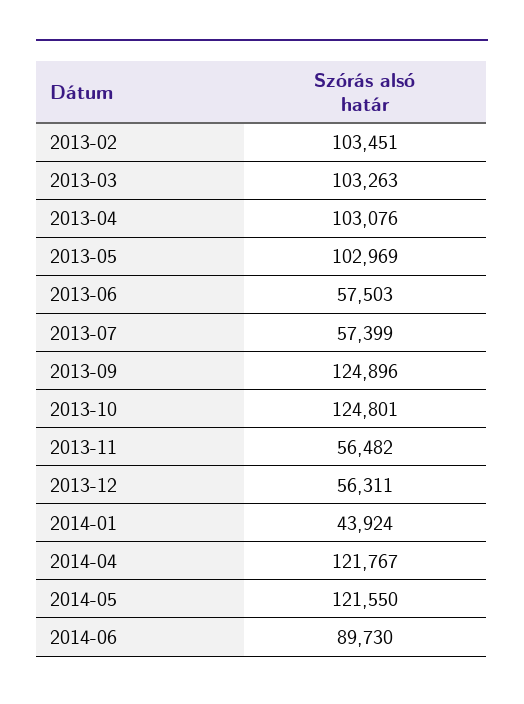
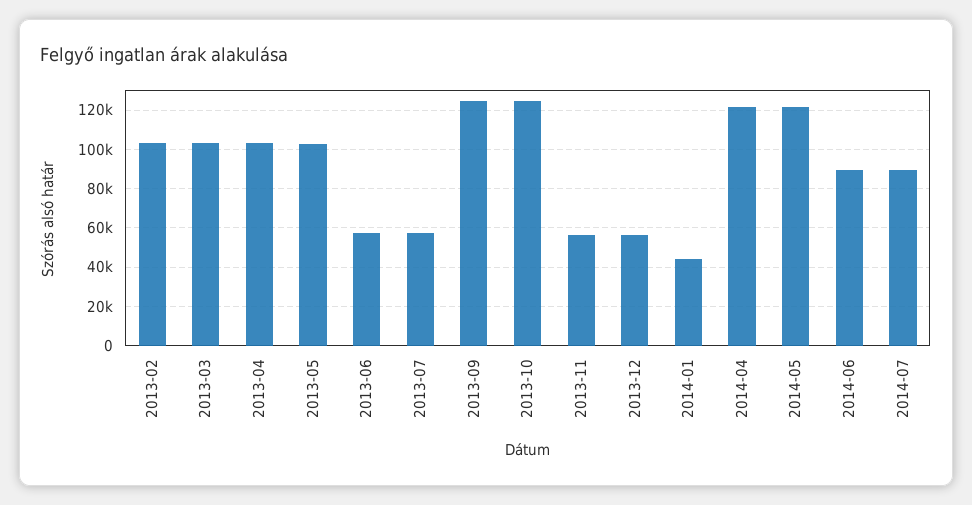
2014-07: none -> 90000

